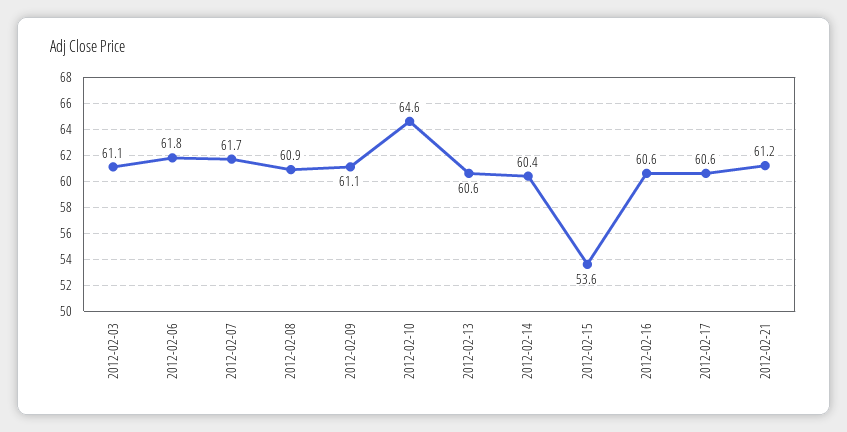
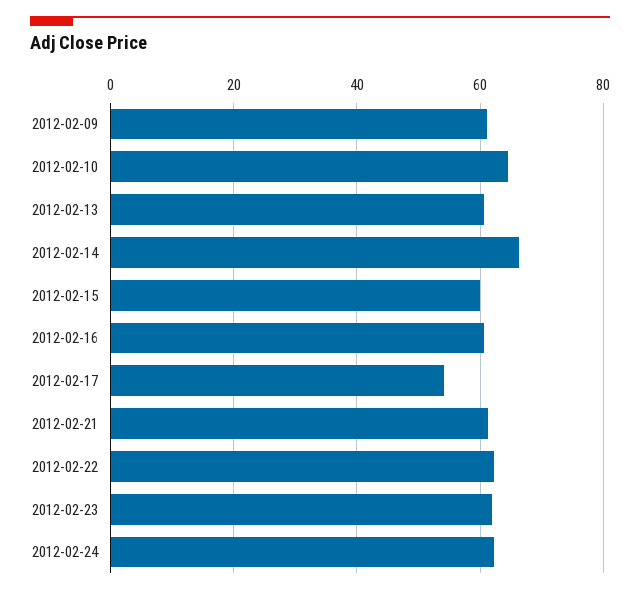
2012-02-03: 61.1 -> none
2012-02-06: 61.8 -> none
2012-02-07: 61.7 -> none
2012-02-08: 60.9 -> none
2012-02-14: 60.4 -> 66
2012-02-15: 53.6 -> 60
2012-02-17: 60.6 -> 54
2012-02-22: none -> 62
2012-02-23: none -> 62
2012-02-24: none -> 62

